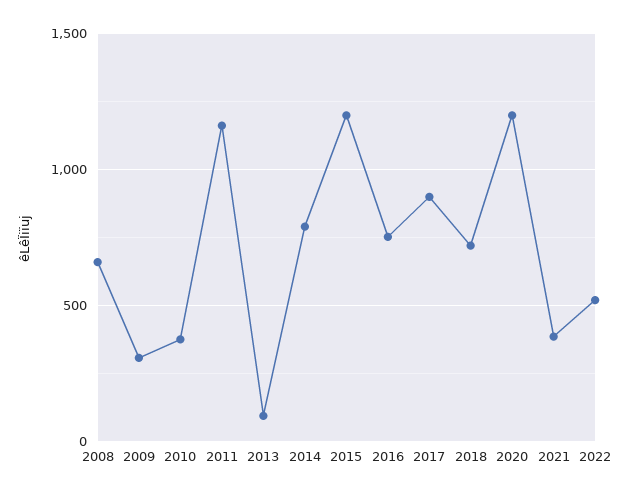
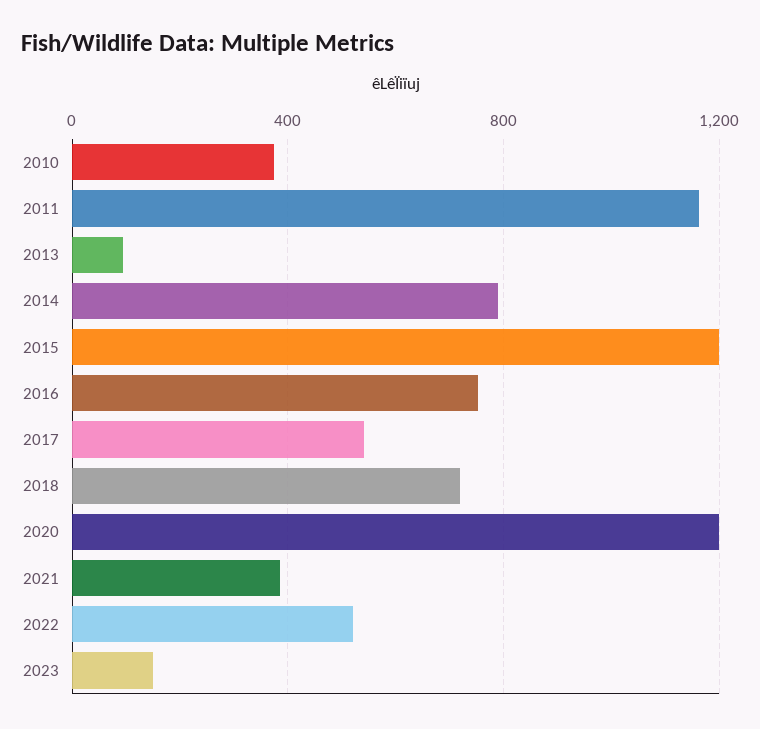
2008: 650 -> none
2009: 300 -> none
2017: 900 -> 550
2023: none -> 150

